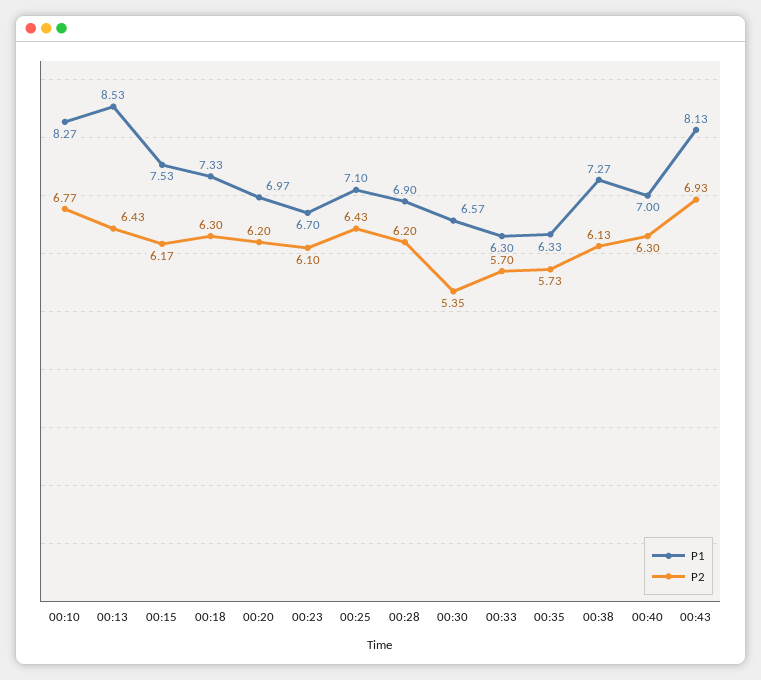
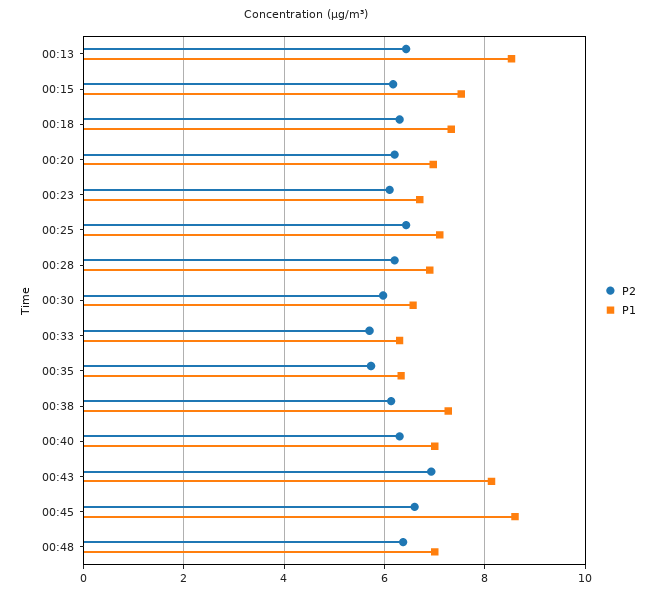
P1, 00:10: 8.27 -> none
P2, 00:10: 6.77 -> none
P2, 00:30: 5.35 -> 6
P2, 00:45: none -> 6.6
P1, 00:45: none -> 8.6
P2, 00:48: none -> 6.4
P1, 00:48: none -> 7

